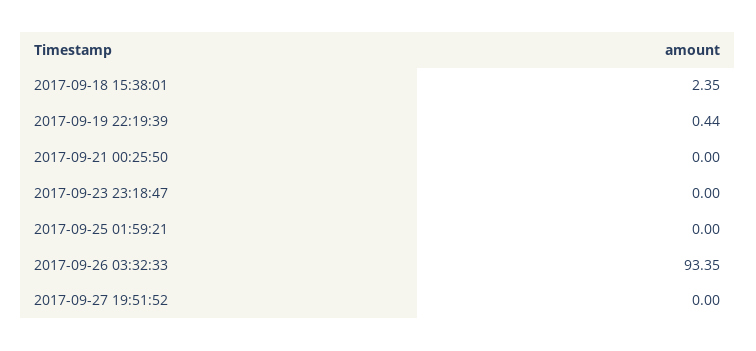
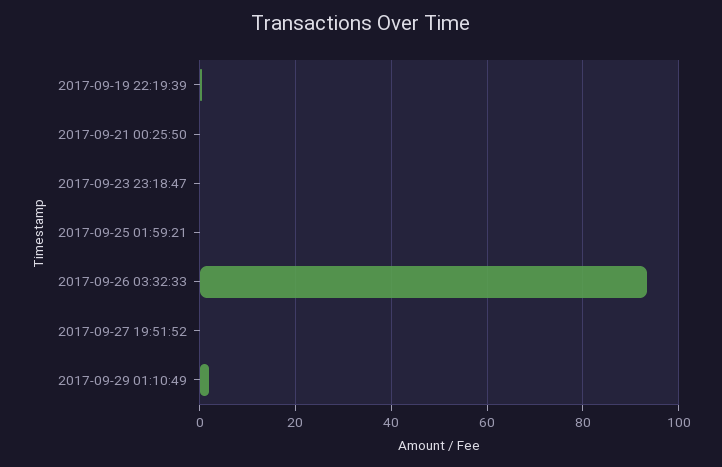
2017-09-18 15:38:01: 2.35 -> none
2017-09-29 01:10:49: none -> 2

